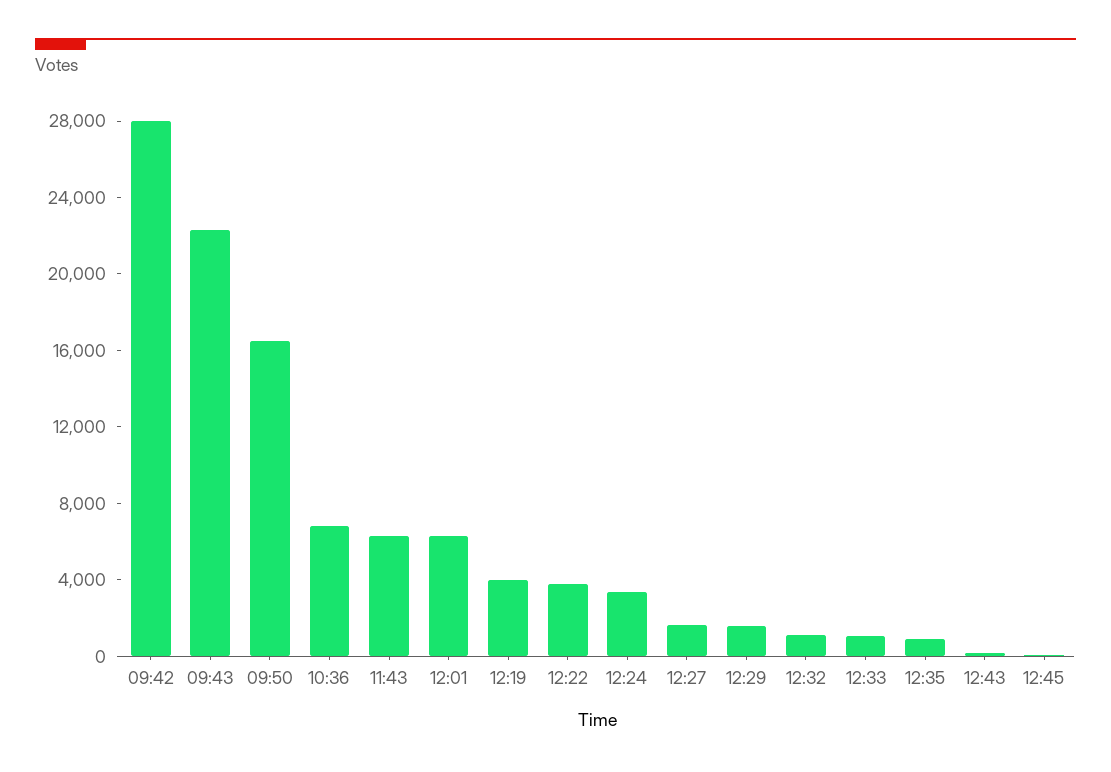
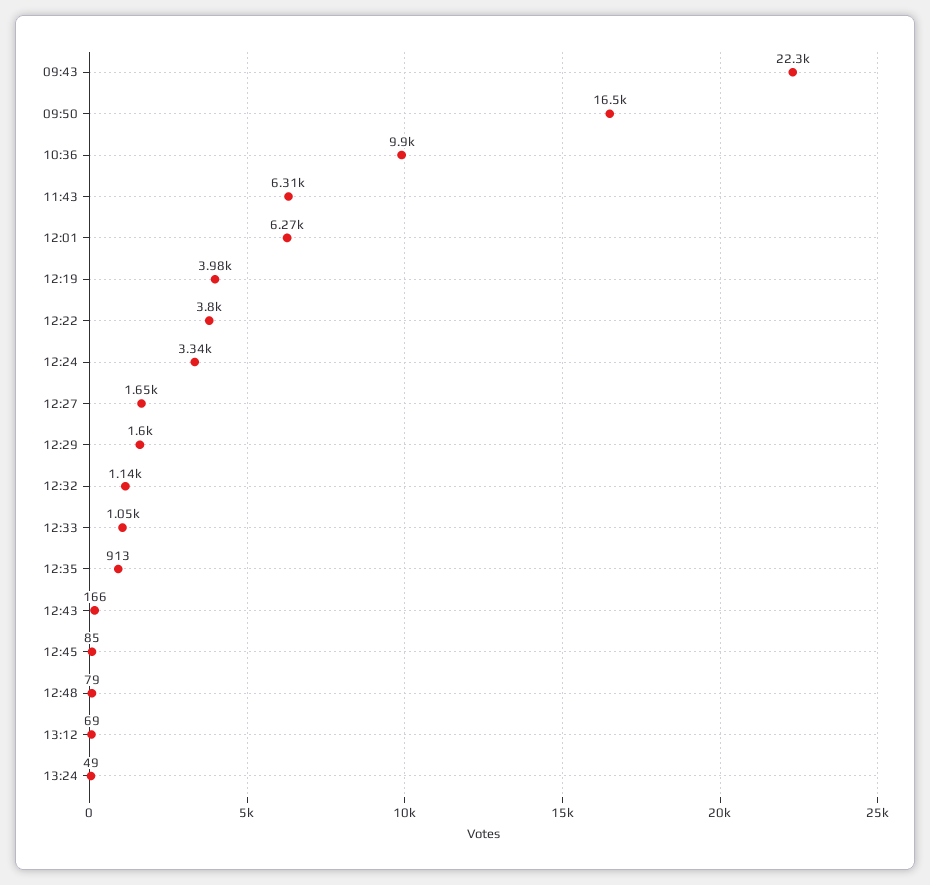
09:42: 28000 -> none
10:36: 7000 -> 9900
12:48: none -> 79
13:12: none -> 69
13:24: none -> 49

